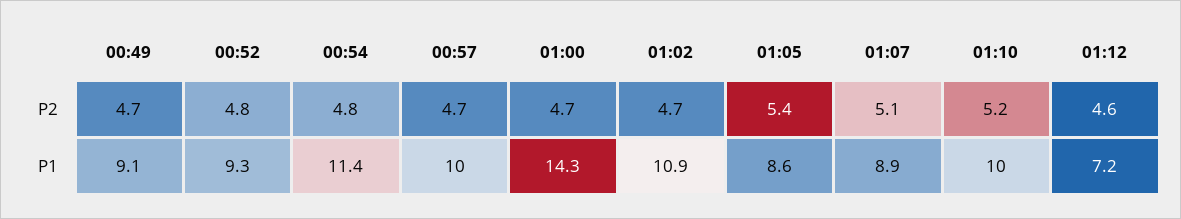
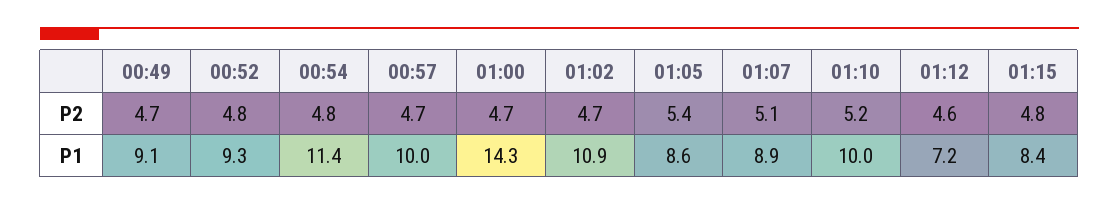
01:15, P2: none -> 4.8
01:15, P1: none -> 8.4

